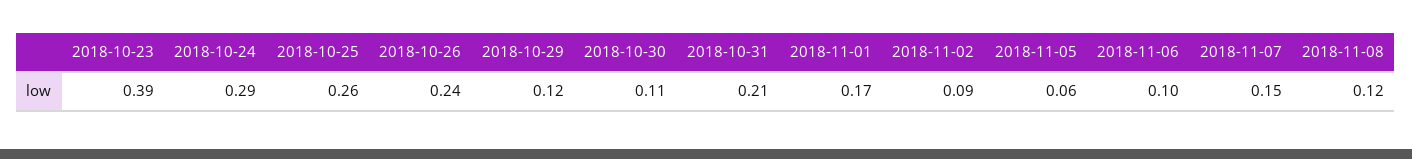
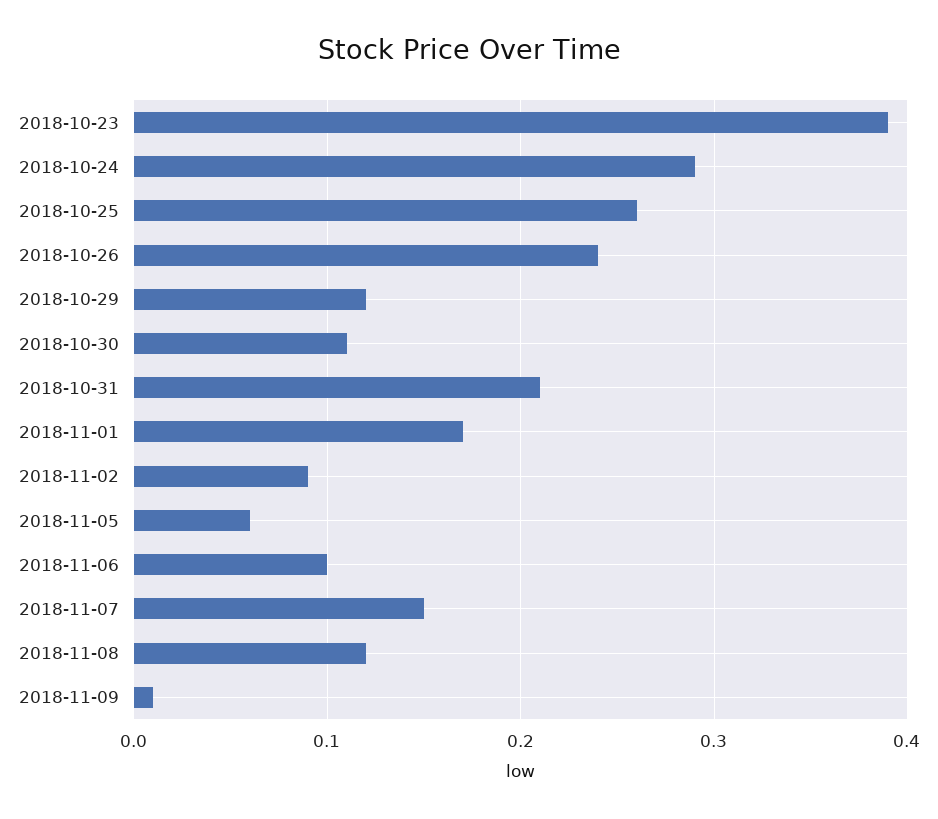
2018-11-09: none -> 0.01

